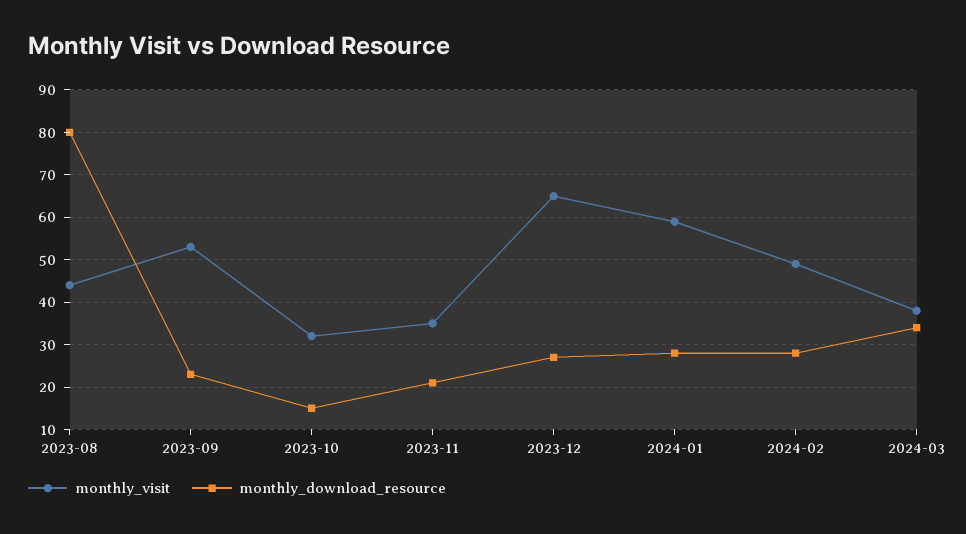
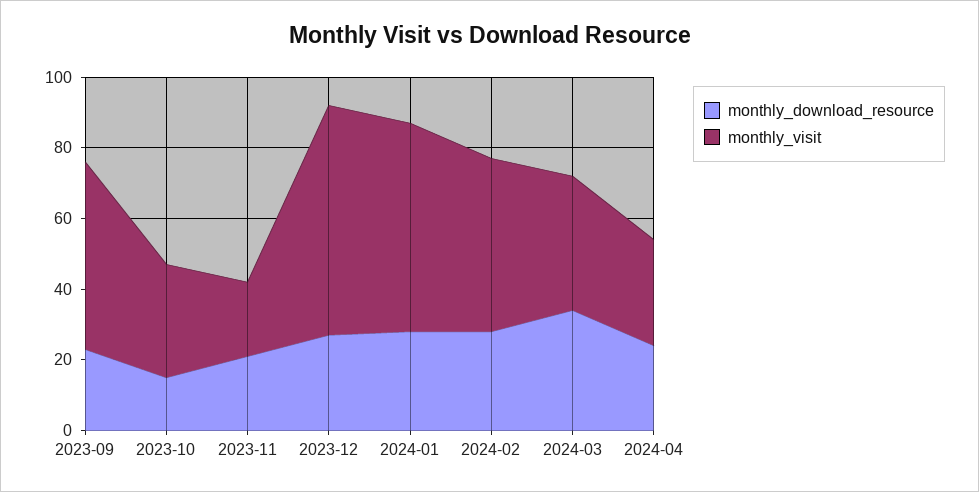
monthly_visit, 2023-08: 45 -> none
monthly_download_resource, 2023-08: 80 -> none
monthly_visit, 2023-11: 35 -> 20
monthly_download_resource, 2024-04: none -> 25
monthly_visit, 2024-04: none -> 30

